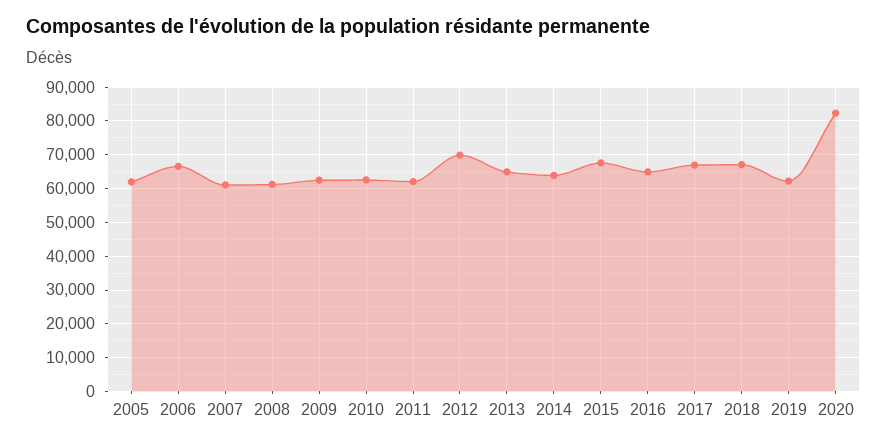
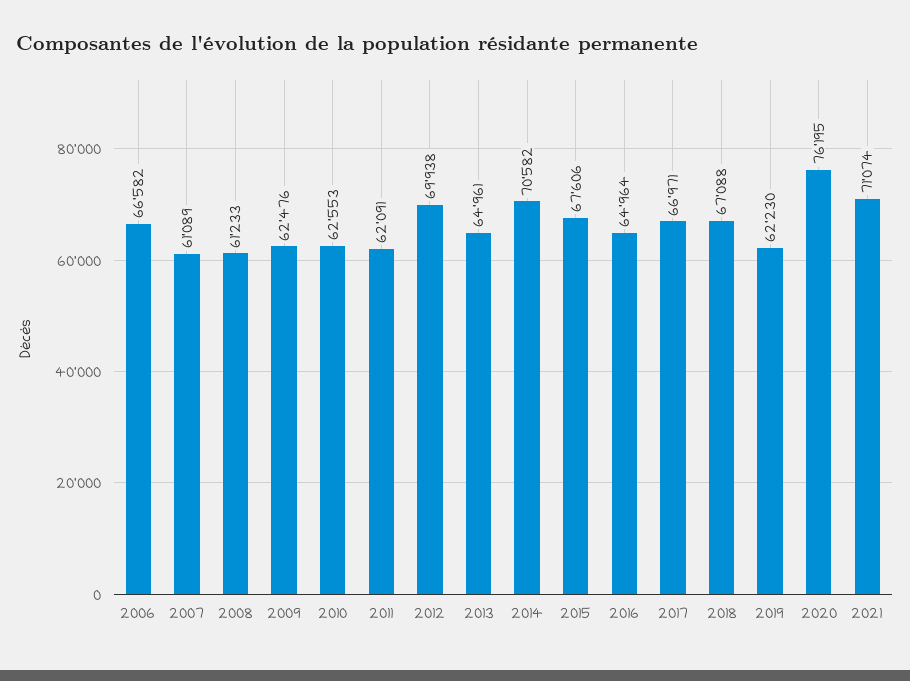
2005: 62000 -> none
2014: 64000 -> 70582
2020: 82000 -> 76195
2021: none -> 71074

